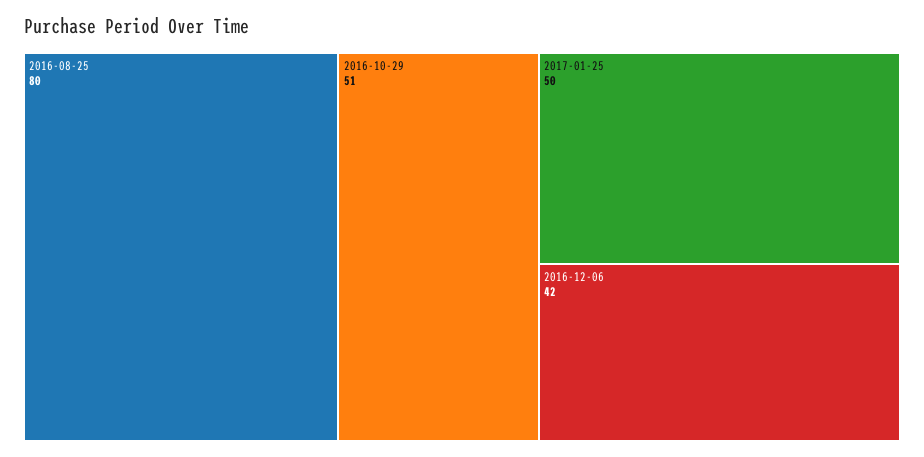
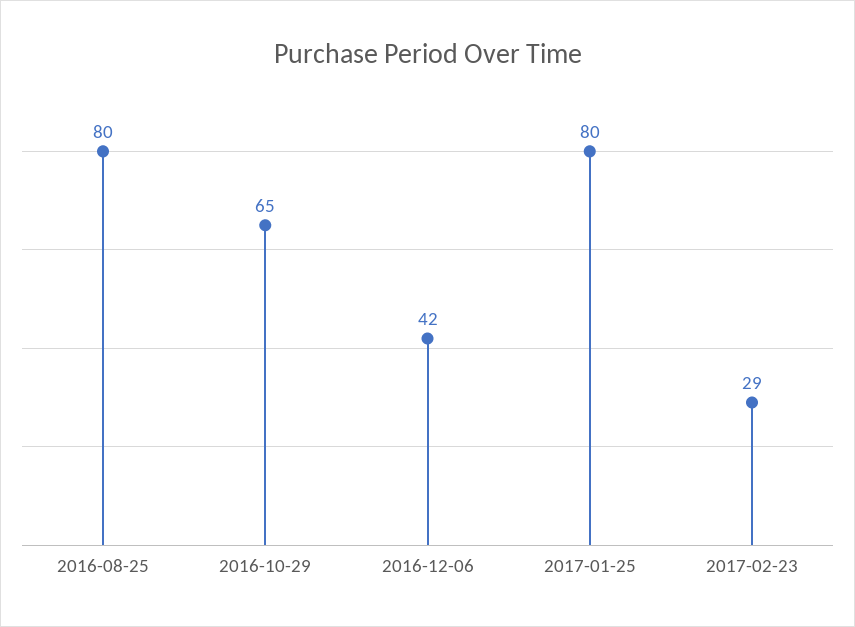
2016-10-29: 51 -> 65
2017-01-25: 50 -> 80
2017-02-23: none -> 29

